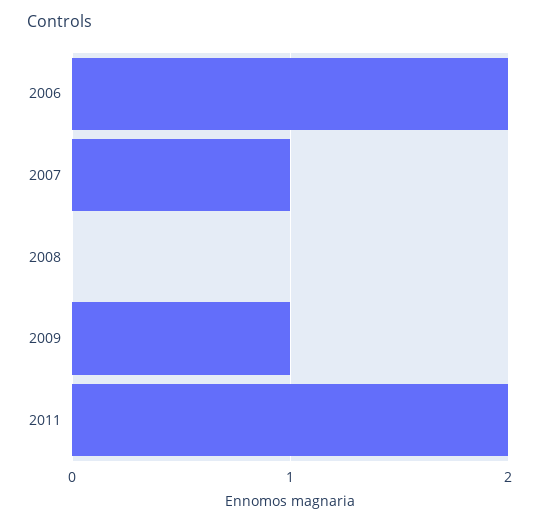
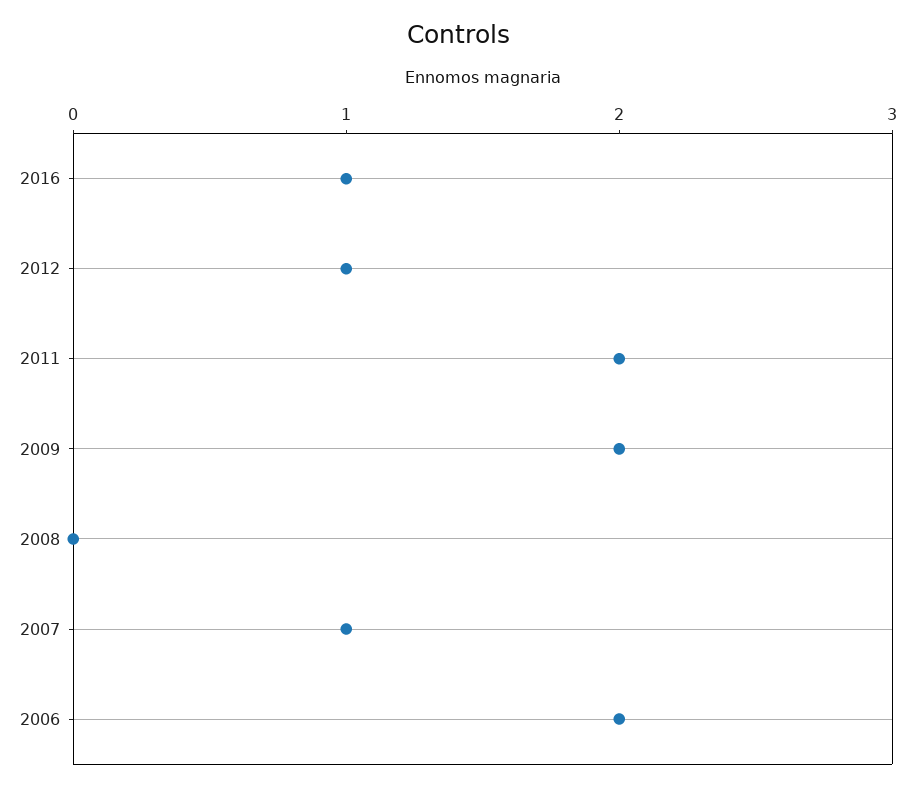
2009: 1 -> 2
2016: none -> 1
2012: none -> 1

